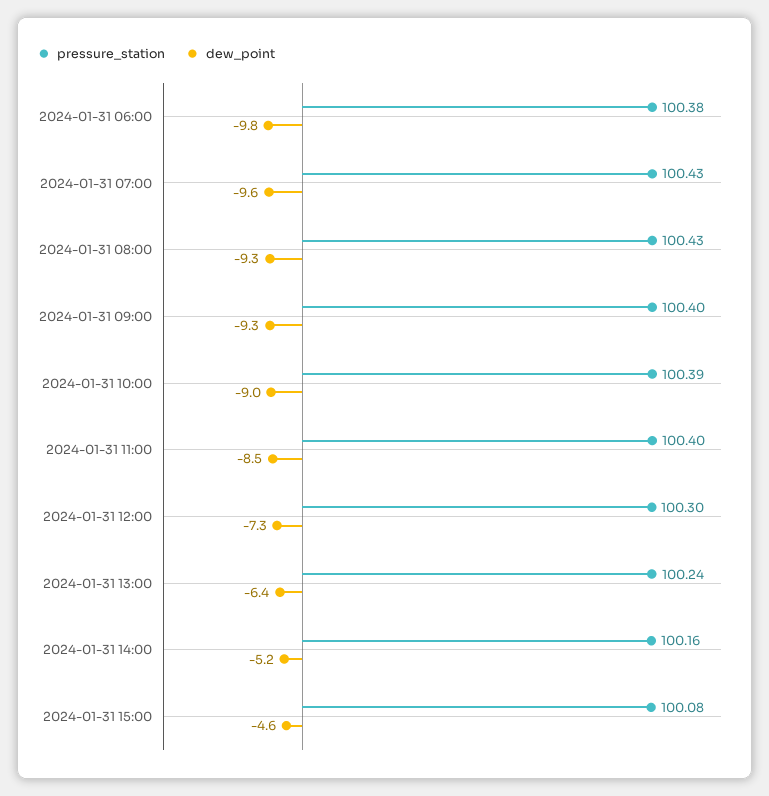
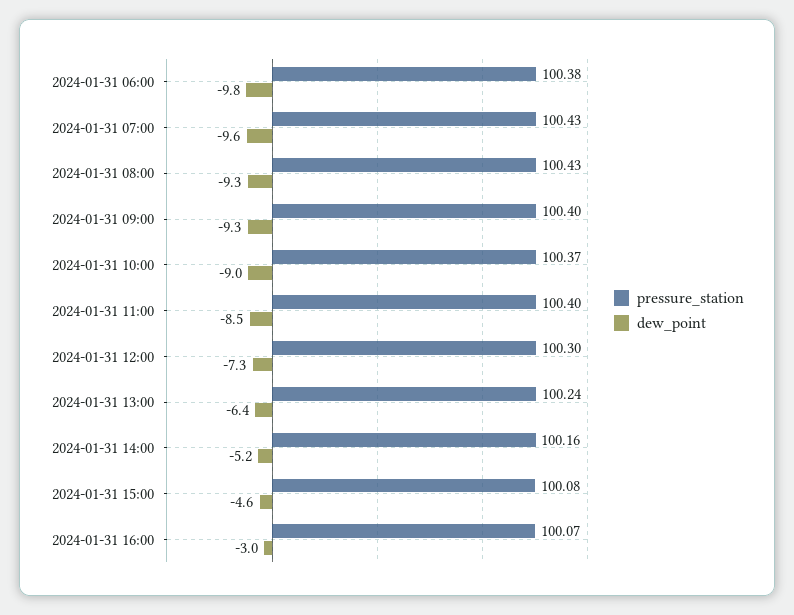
pressure_station, 2024-01-31 10:00: 100.39 -> 100.37
pressure_station, 2024-01-31 16:00: none -> 100.07
dew_point, 2024-01-31 16:00: none -> -3

